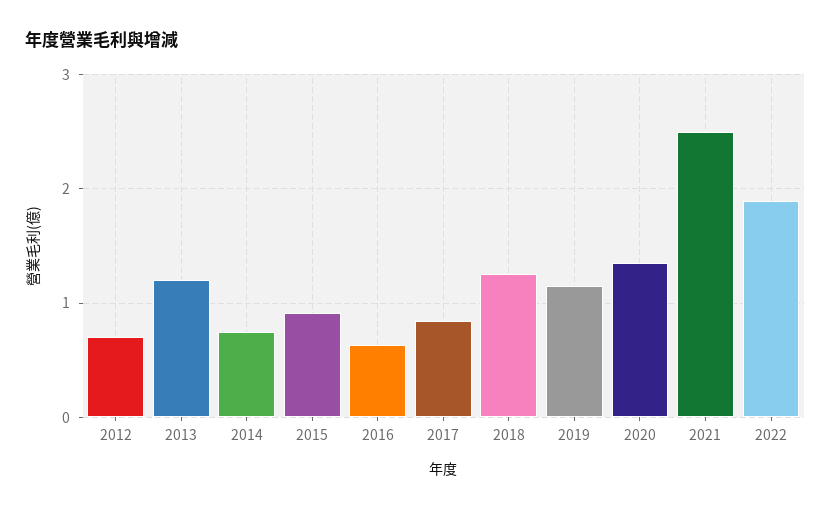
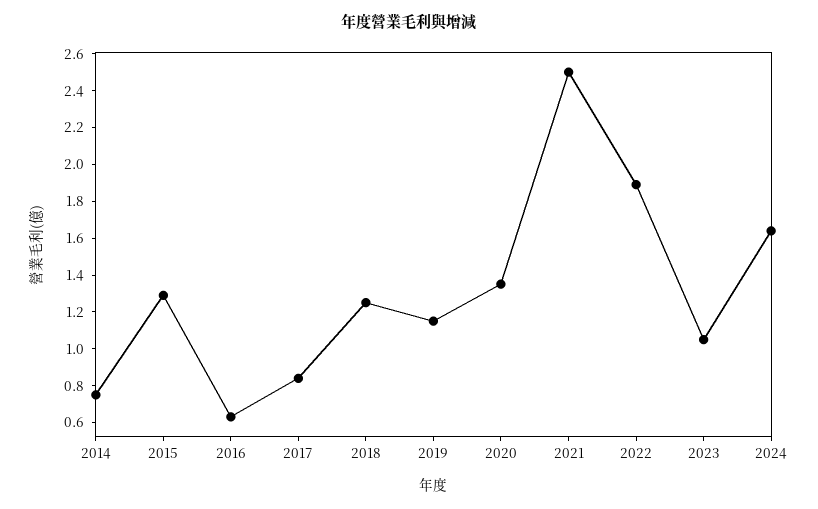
2012: 0.7 -> none
2013: 1.2 -> none
2015: 0.9 -> 1.3
2023: none -> 1.05
2024: none -> 1.65

